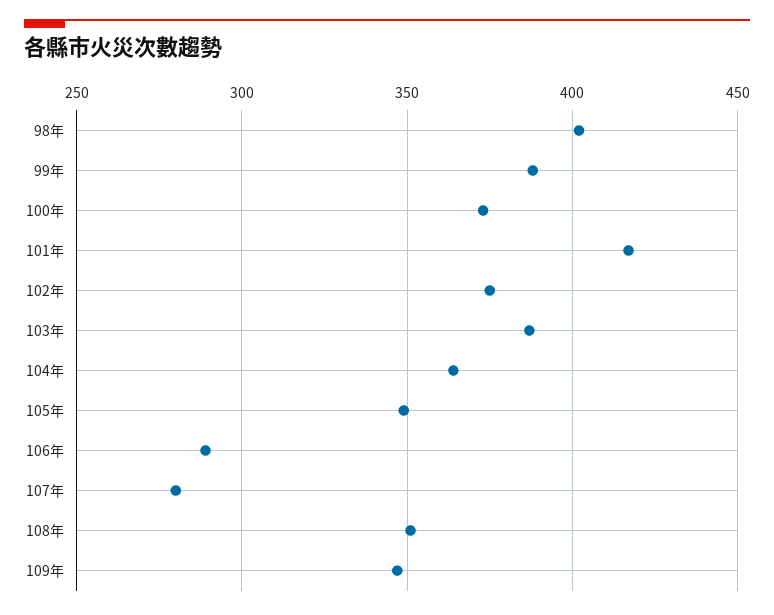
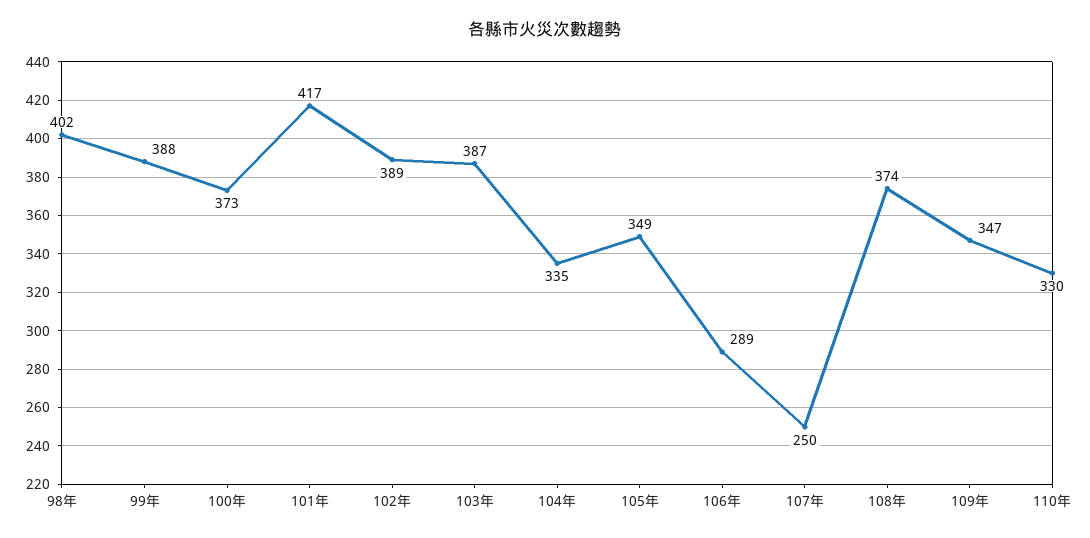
102年: 375 -> 389
104年: 365 -> 335
107年: 280 -> 250
108年: 350 -> 374
110年: none -> 330

